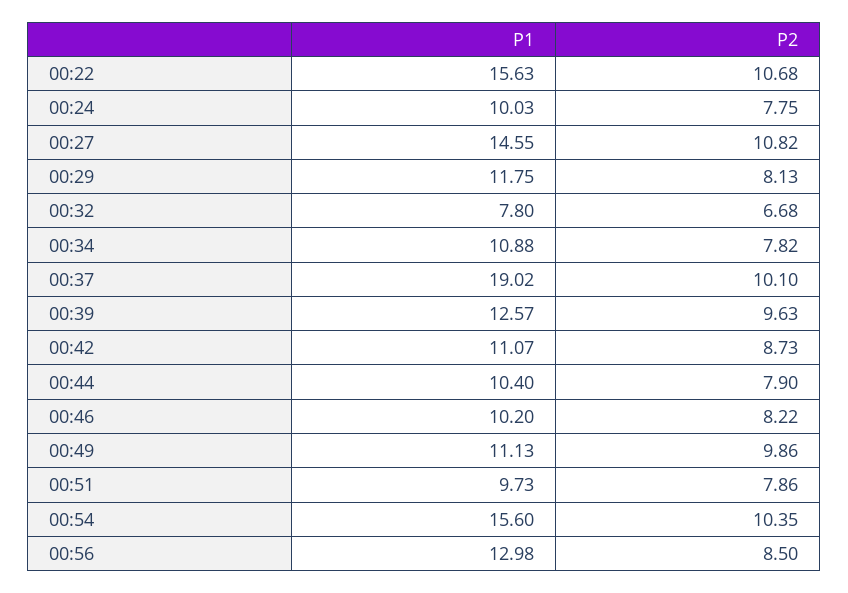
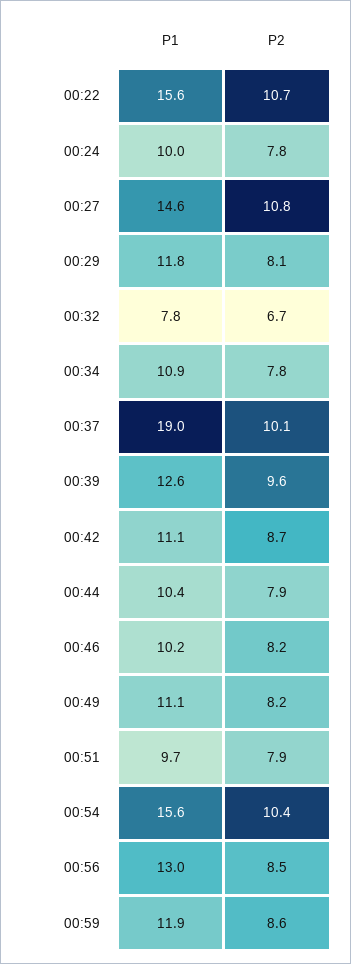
P2, 00:49: 9.86 -> 8.2
P1, 00:59: none -> 11.9
P2, 00:59: none -> 8.6

